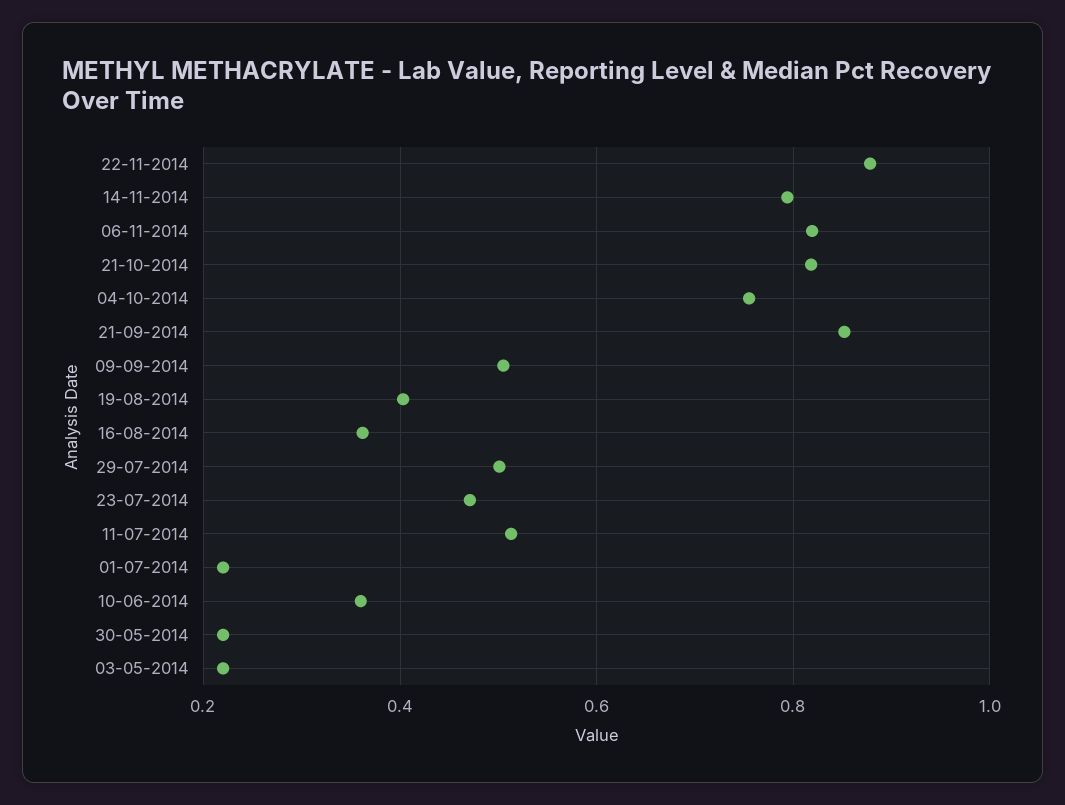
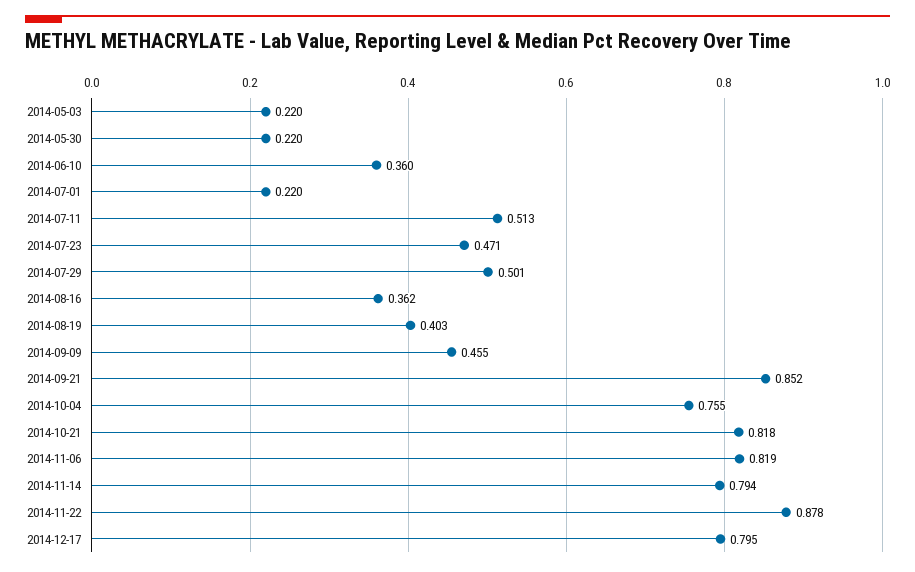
09-09-2014: 0.5 -> 0.455
2014-12-17: none -> 0.795

